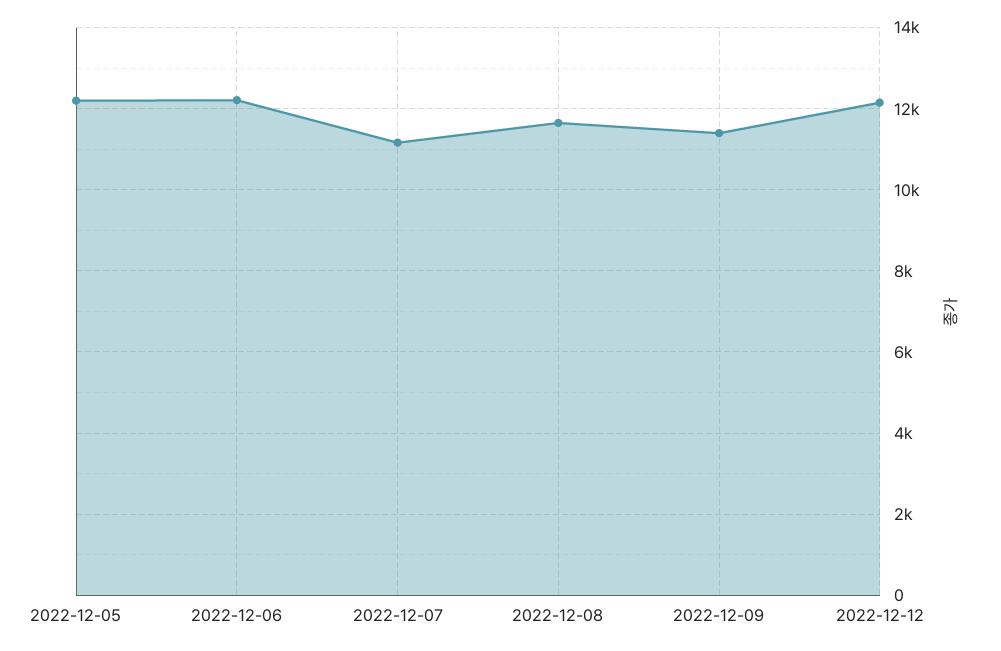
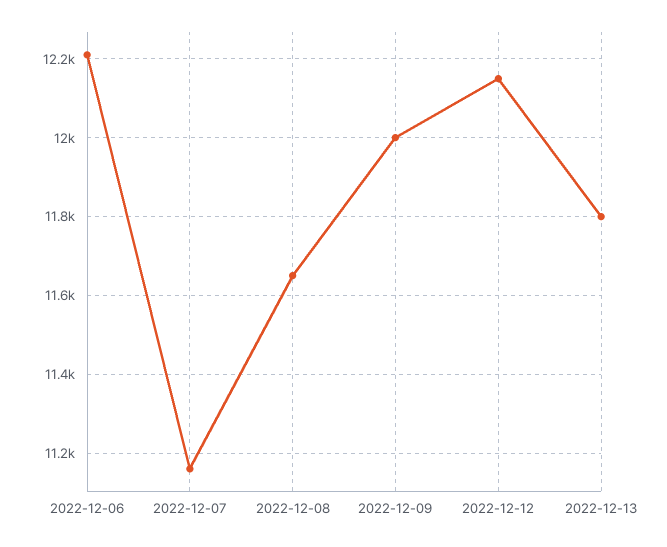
2022-12-05: 12200 -> none
2022-12-09: 11400 -> 12000
2022-12-13: none -> 11800

